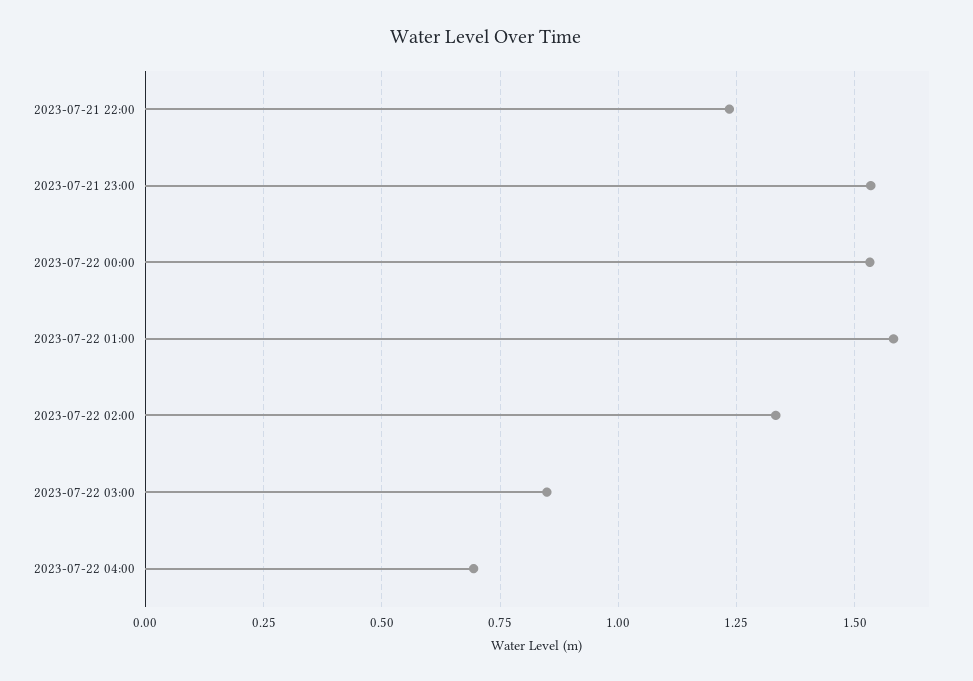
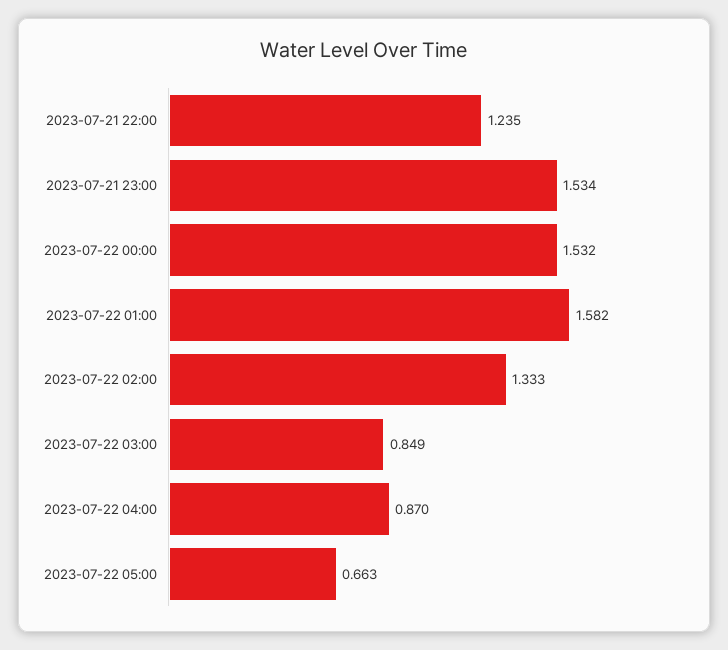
2023-07-22 04:00: 0.7 -> 0.87
2023-07-22 05:00: none -> 0.663

